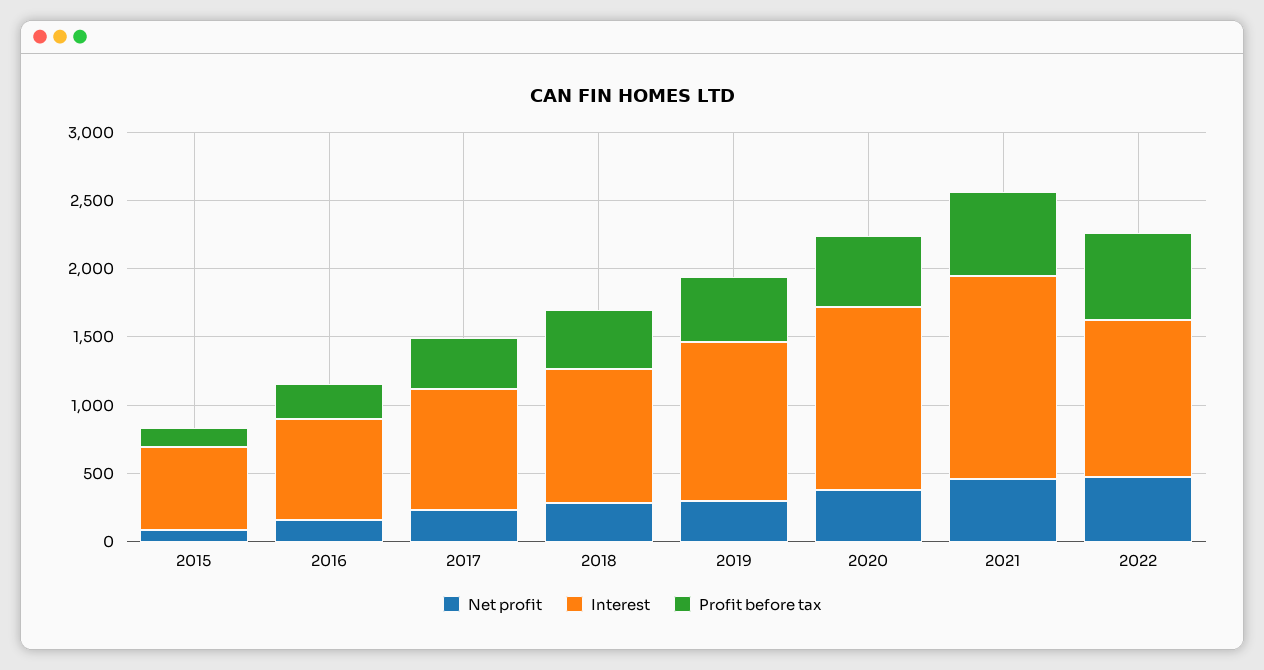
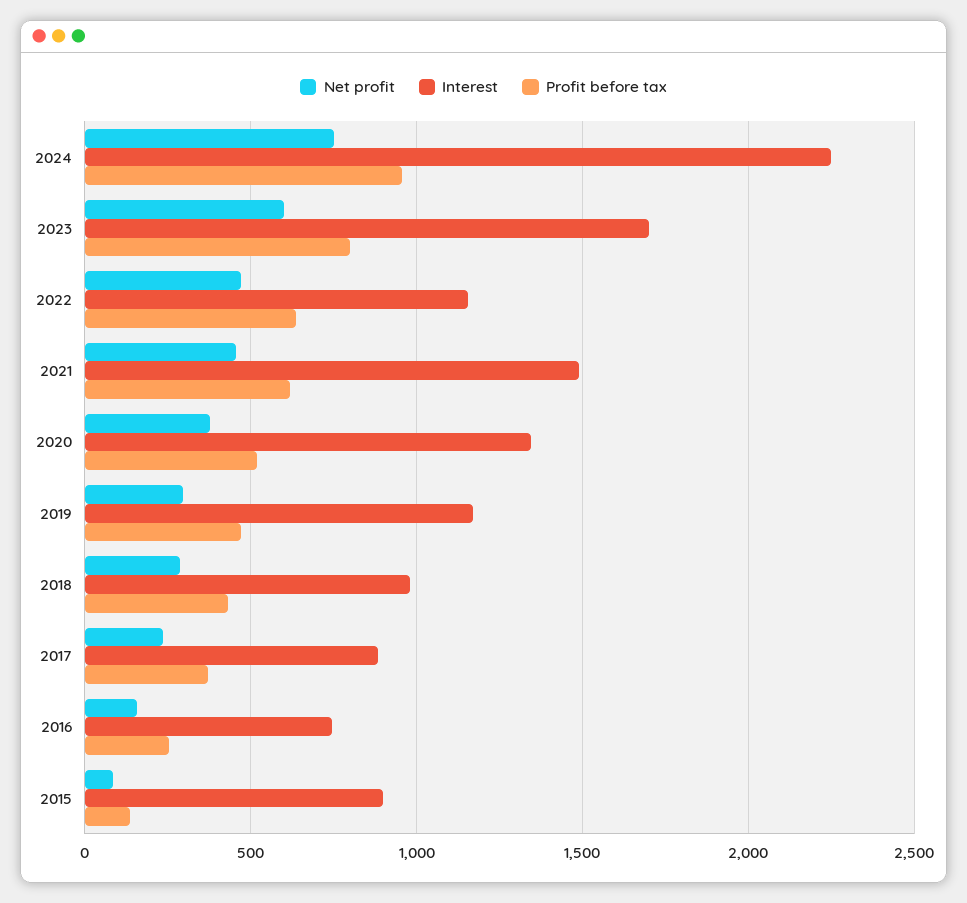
Interest, 2015: 600 -> 900
Net profit, 2024: none -> 750
Interest, 2024: none -> 2250
Profit before tax, 2024: none -> 950
Net profit, 2023: none -> 600
Interest, 2023: none -> 1700
Profit before tax, 2023: none -> 800

